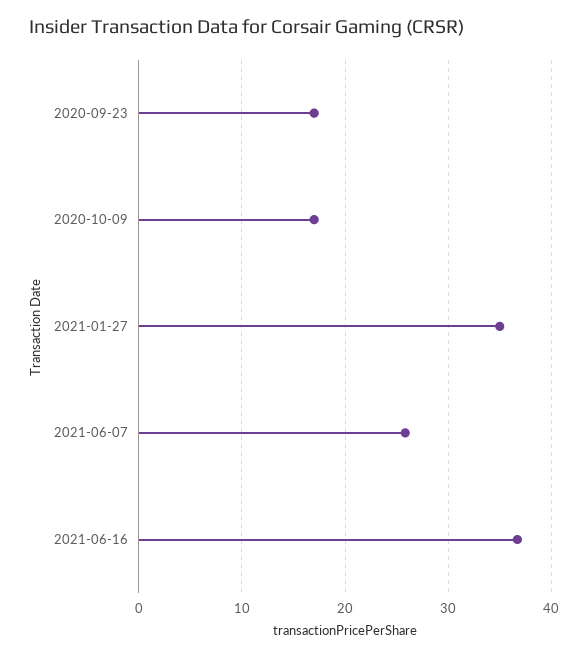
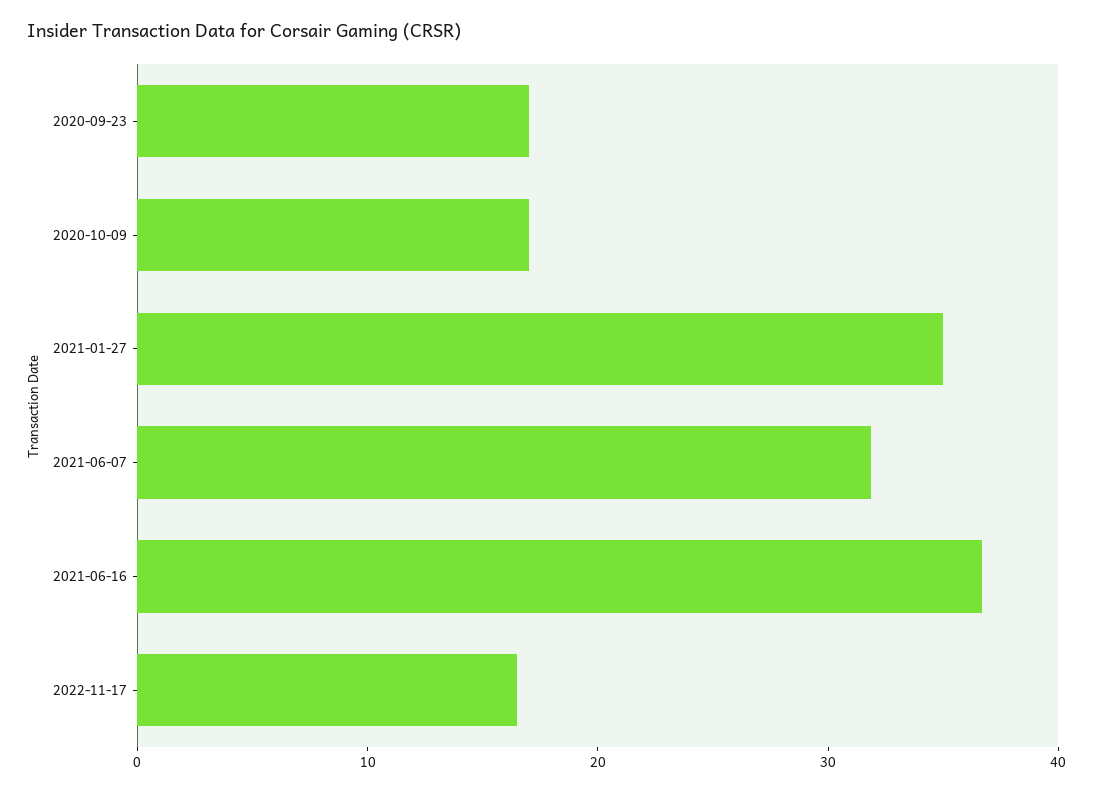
2021-06-07: 26 -> 32
2022-11-17: none -> 16

